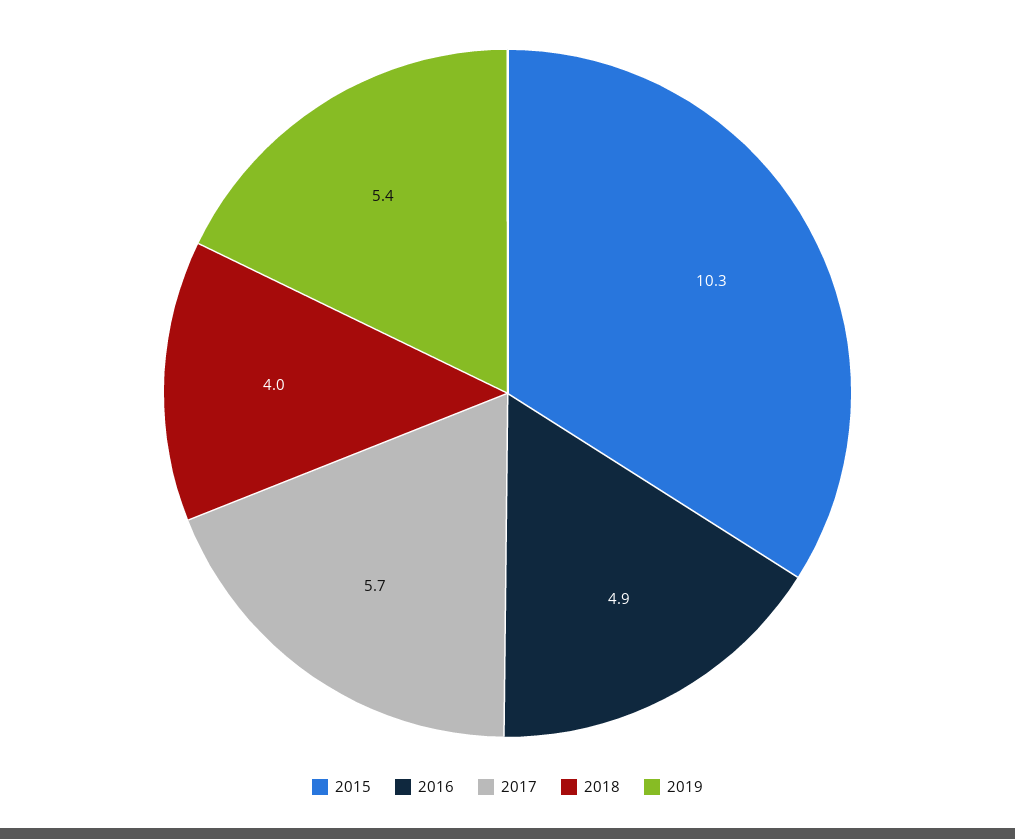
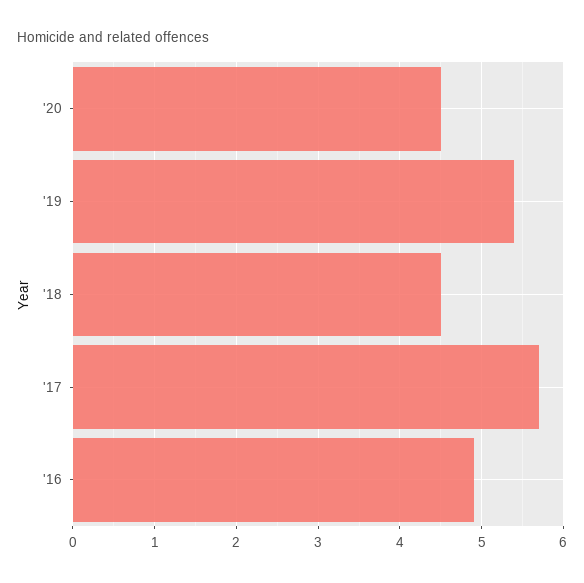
2015: 10.3 -> none
2018: 4 -> 4.5
'20: none -> 4.5

